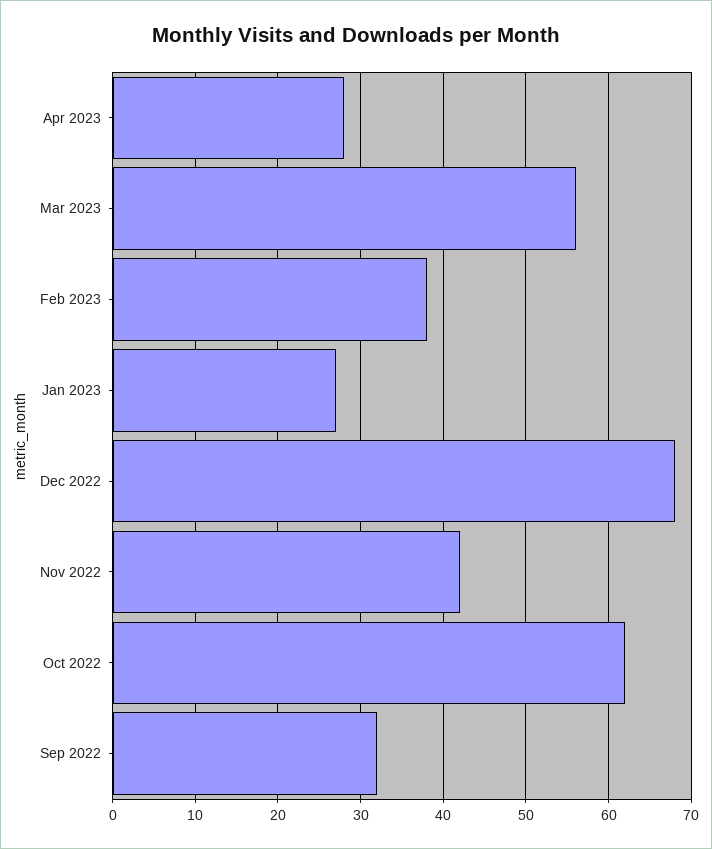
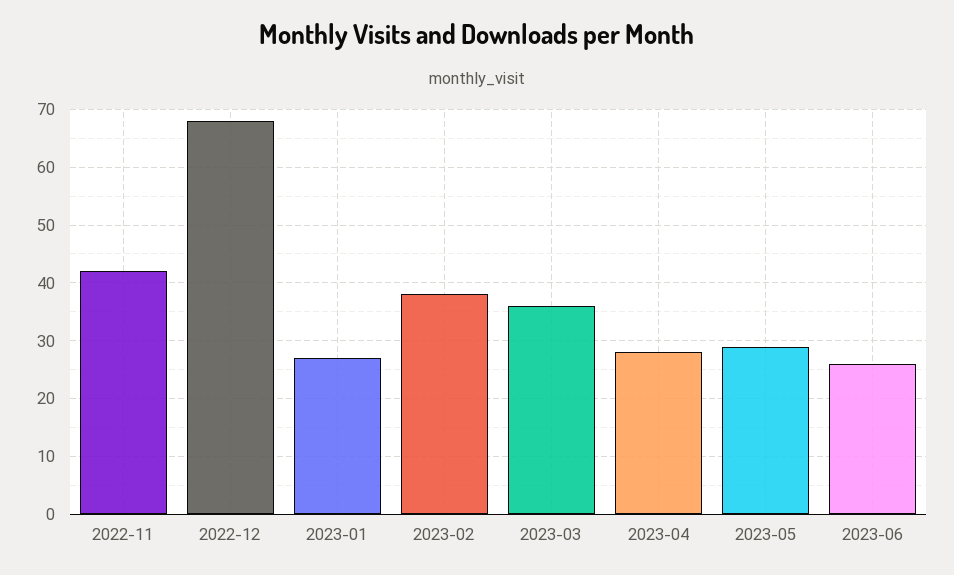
Mar 2023: 56 -> 35
Oct 2022: 62 -> none
Sep 2022: 32 -> none
2023-05: none -> 30
2023-06: none -> 25

